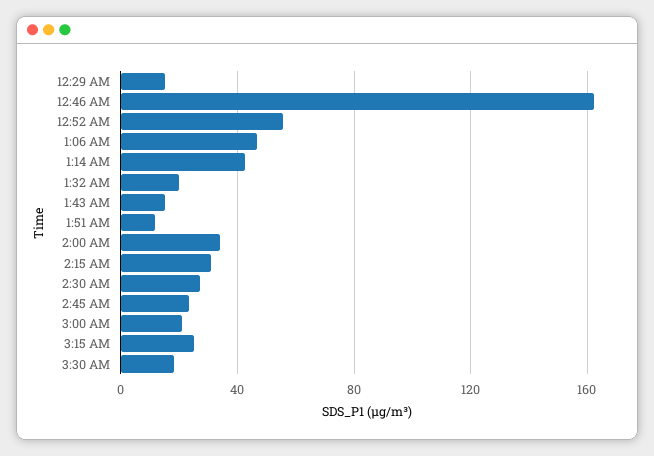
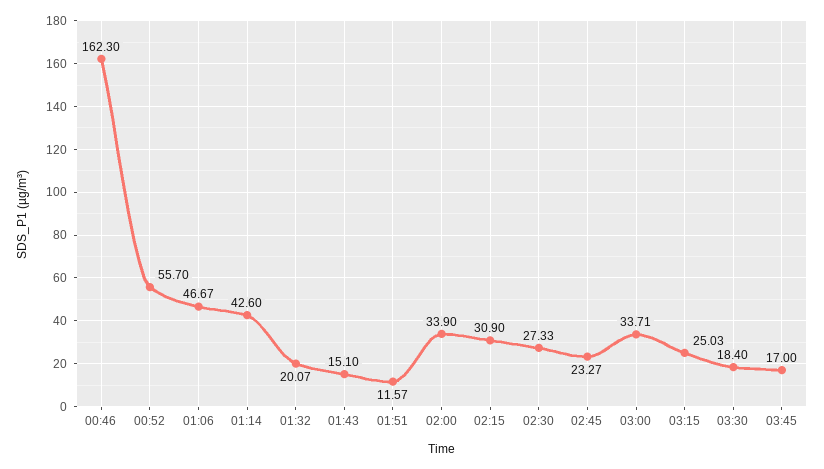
12:29 AM: 15 -> none
3:00 AM: 20 -> 33.71
03:45: none -> 17

